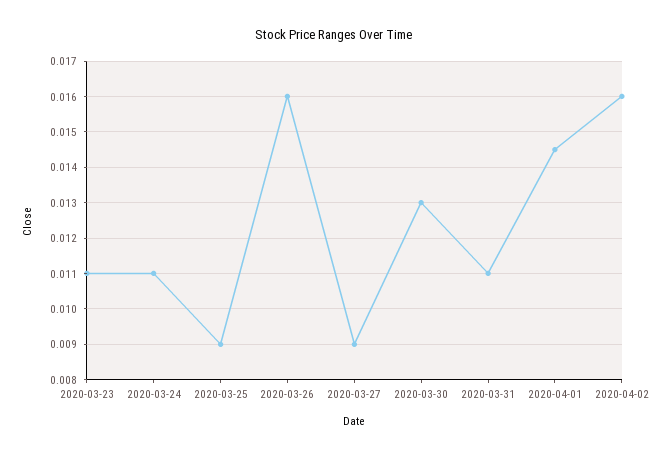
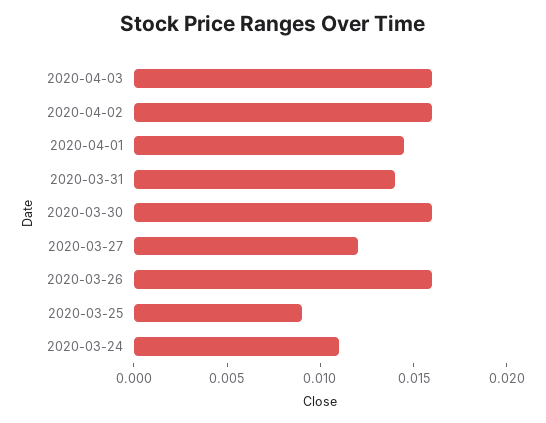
2020-03-23: 0.011 -> none
2020-03-27: 0.009 -> 0.012
2020-03-30: 0.013 -> 0.016
2020-03-31: 0.011 -> 0.014
2020-04-03: none -> 0.016

